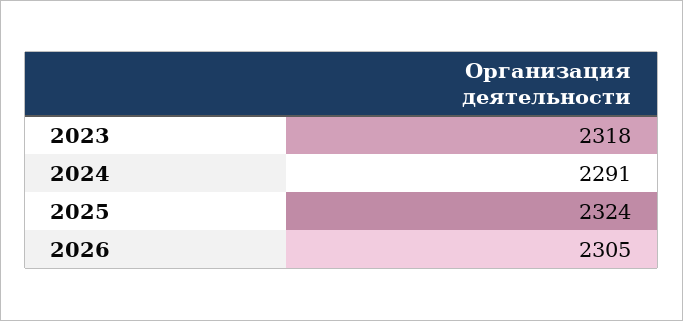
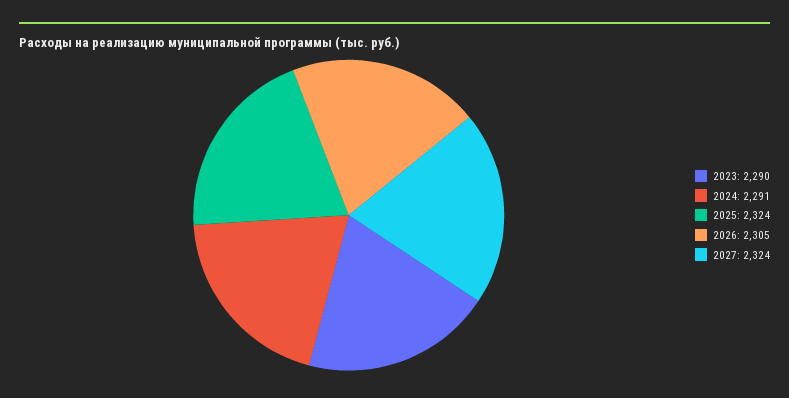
2023: 2318 -> 2290
2027: none -> 2324

